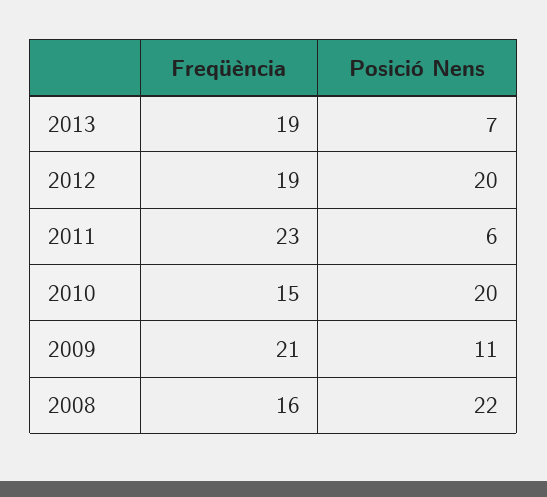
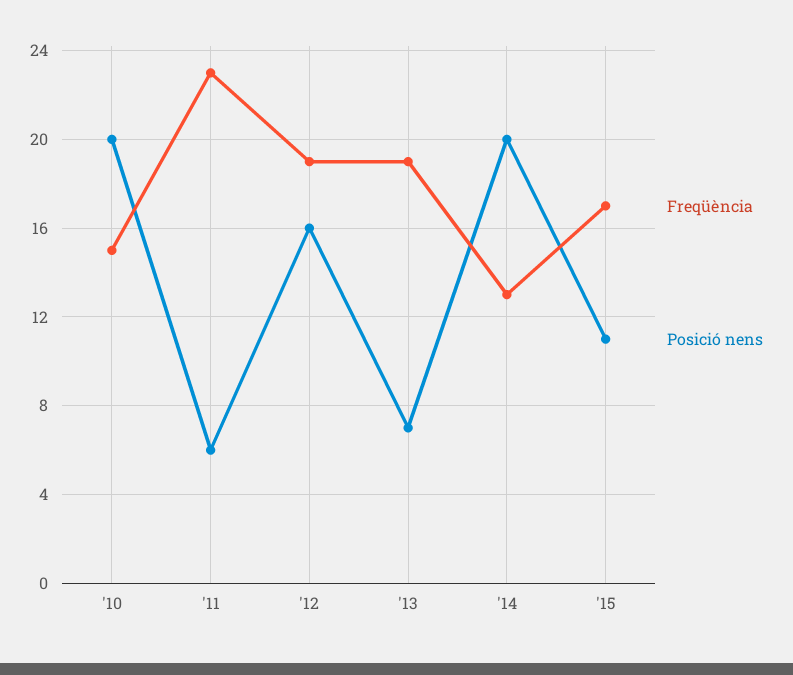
Posició Nens, 2012: 20 -> 16
Freqüència, 2009: 21 -> none
Posició Nens, 2009: 11 -> none
Freqüència, 2008: 16 -> none
Posició Nens, 2008: 22 -> none
Freqüència, '14: none -> 13
Posició Nens, '14: none -> 20
Freqüència, '15: none -> 17
Posició Nens, '15: none -> 11

